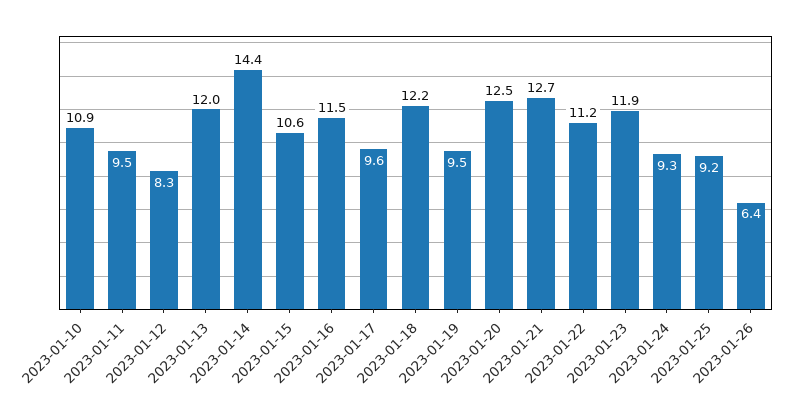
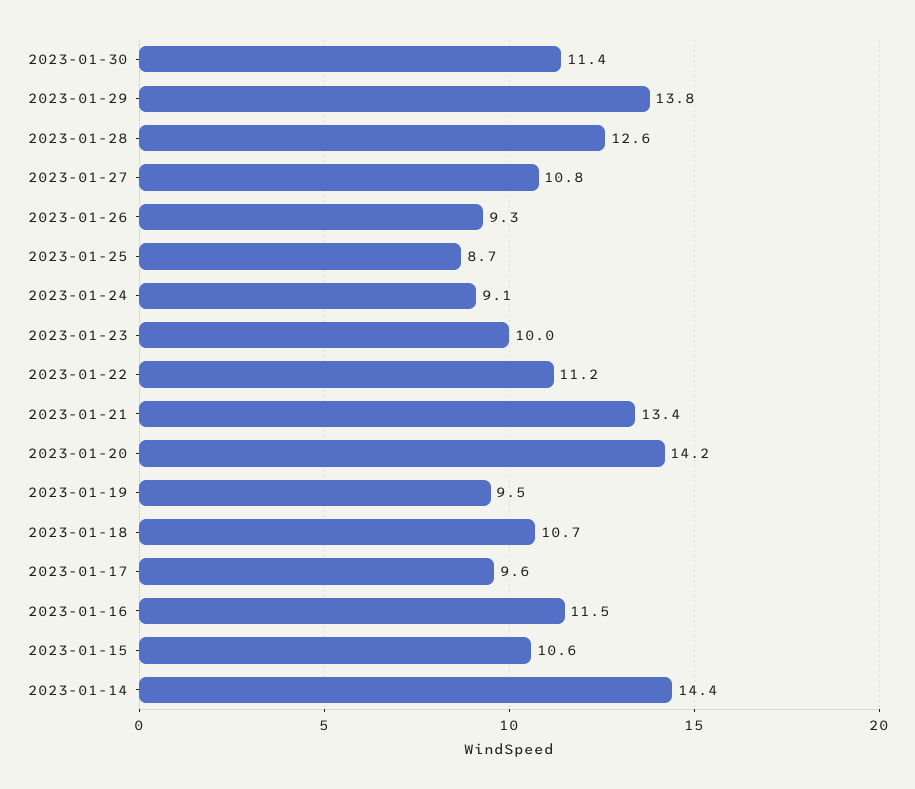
2023-01-10: 10.9 -> none
2023-01-11: 9.5 -> none
2023-01-12: 8.3 -> none
2023-01-13: 12 -> none
2023-01-18: 12.2 -> 10.7
2023-01-20: 12.5 -> 14.2
2023-01-21: 12.7 -> 13.4
2023-01-23: 11.9 -> 10
2023-01-24: 9.3 -> 9.1
2023-01-25: 9.2 -> 8.7
2023-01-26: 6.4 -> 9.3
2023-01-30: none -> 11.4
2023-01-29: none -> 13.8
2023-01-28: none -> 12.6
2023-01-27: none -> 10.8

